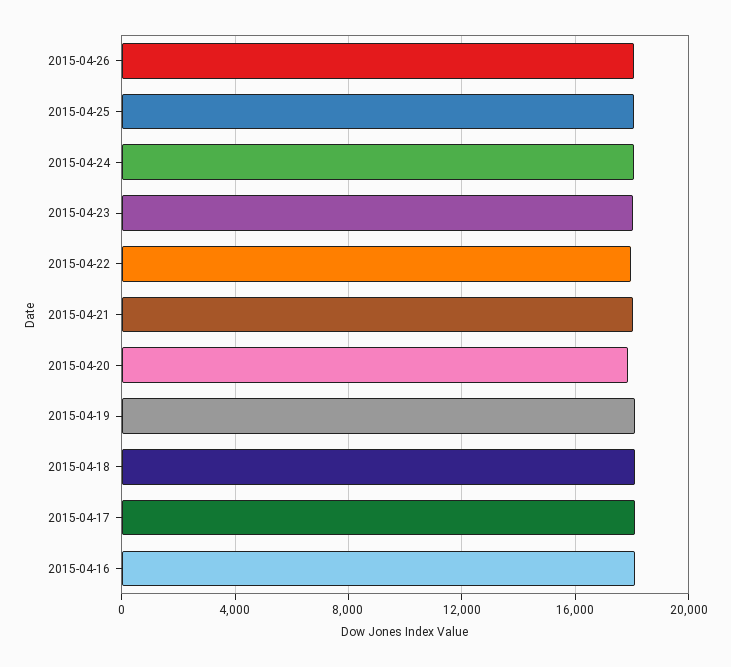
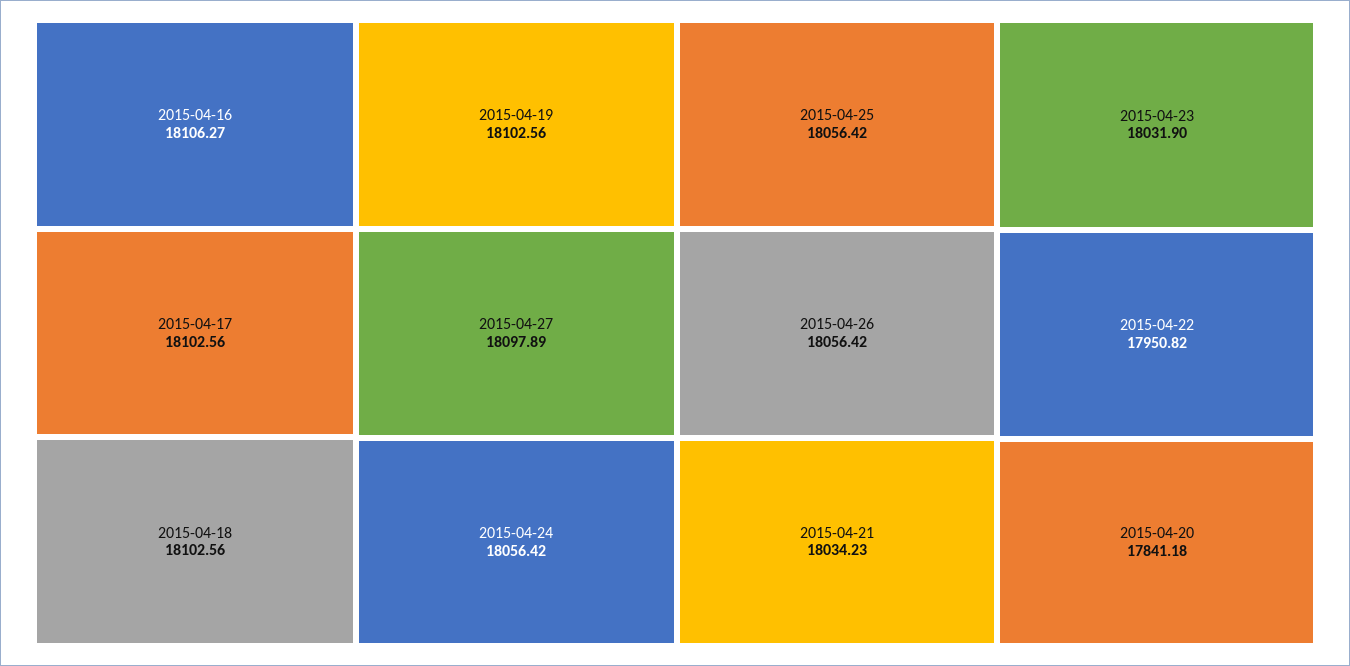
2015-04-27: none -> 18097.89

